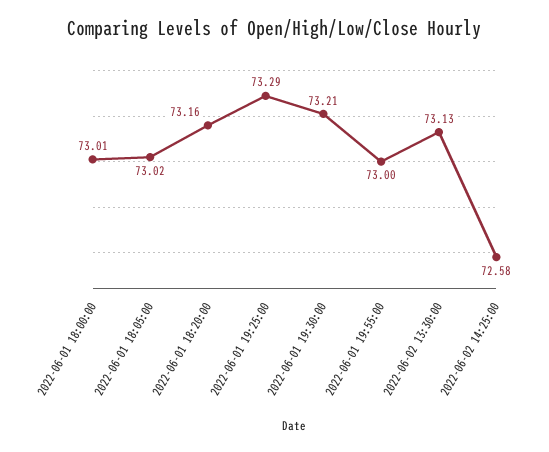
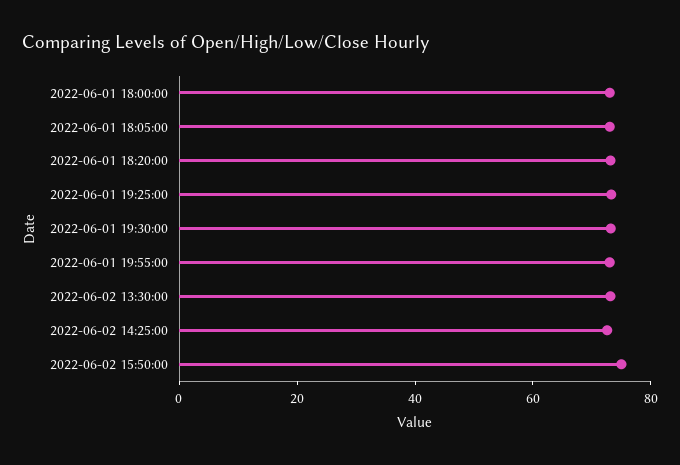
2022-06-02 15:50:00: none -> 75

